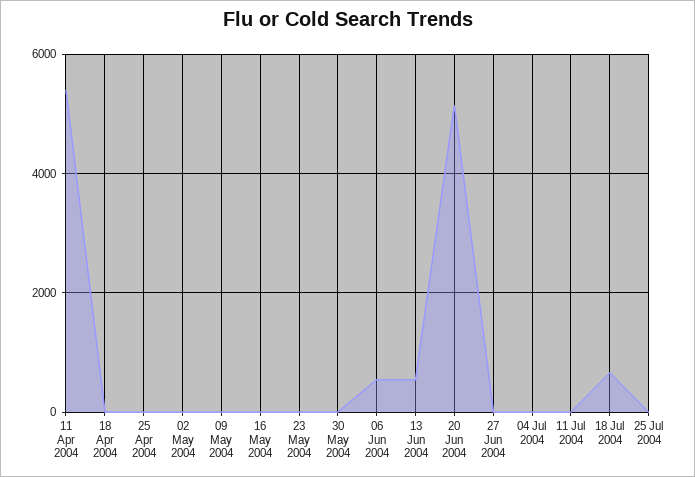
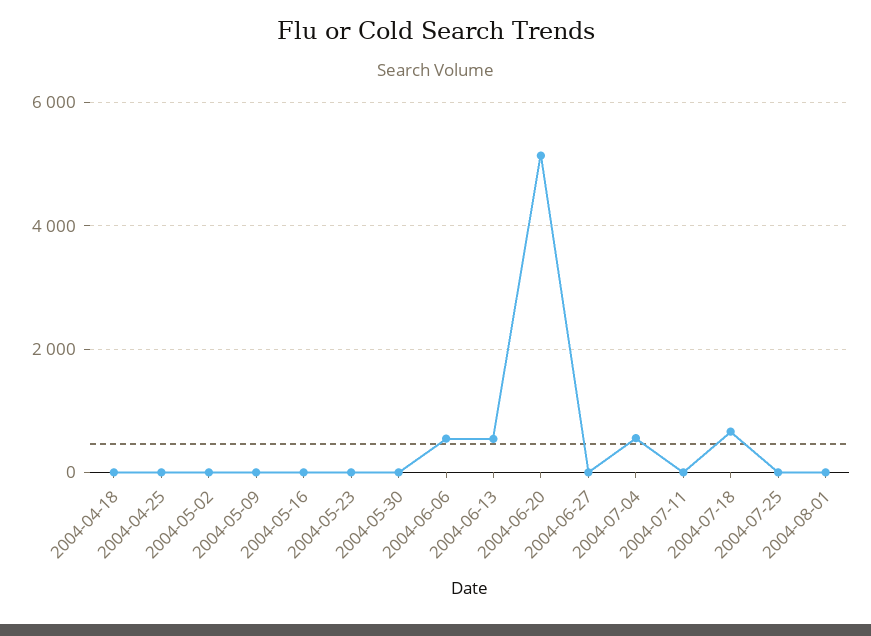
11 Apr 2004: 5400 -> none
04 Jul 2004: 0 -> 600
2004-08-01: none -> 0

